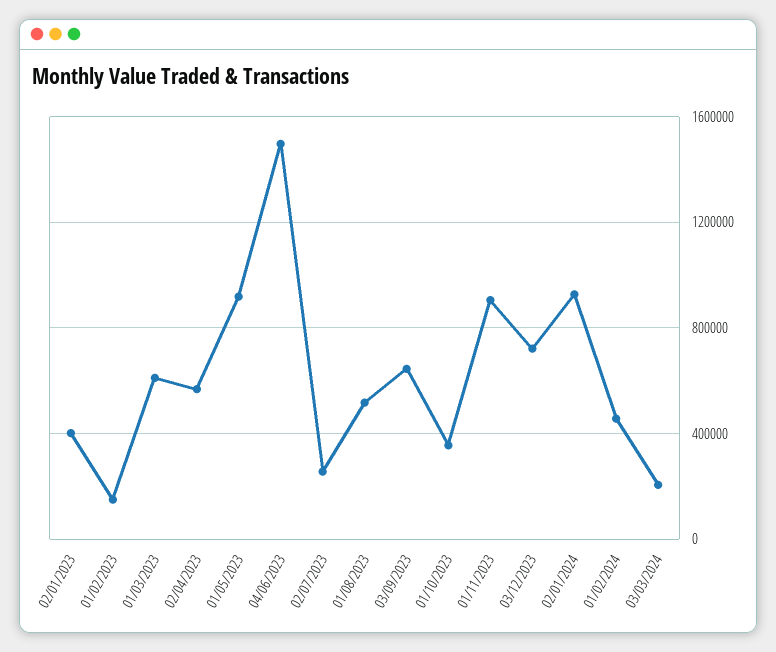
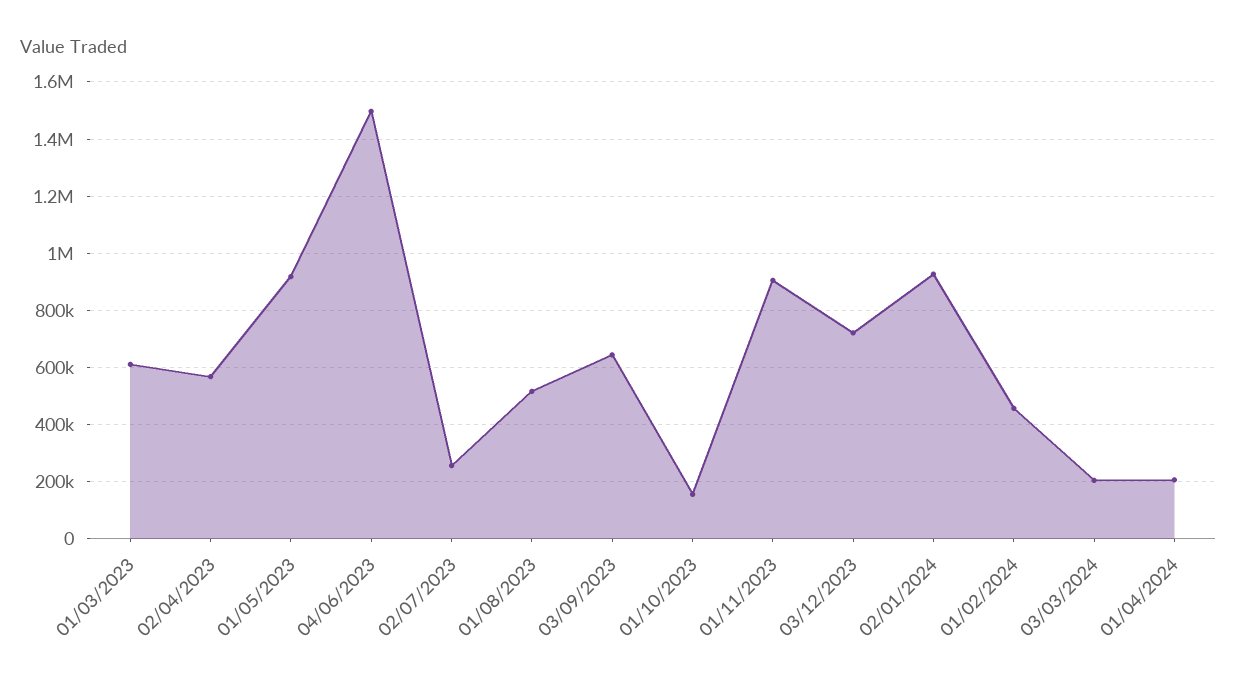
02/01/2023: 400000 -> none
01/02/2023: 150000 -> none
01/10/2023: 350000 -> 150000
01/04/2024: none -> 200000

